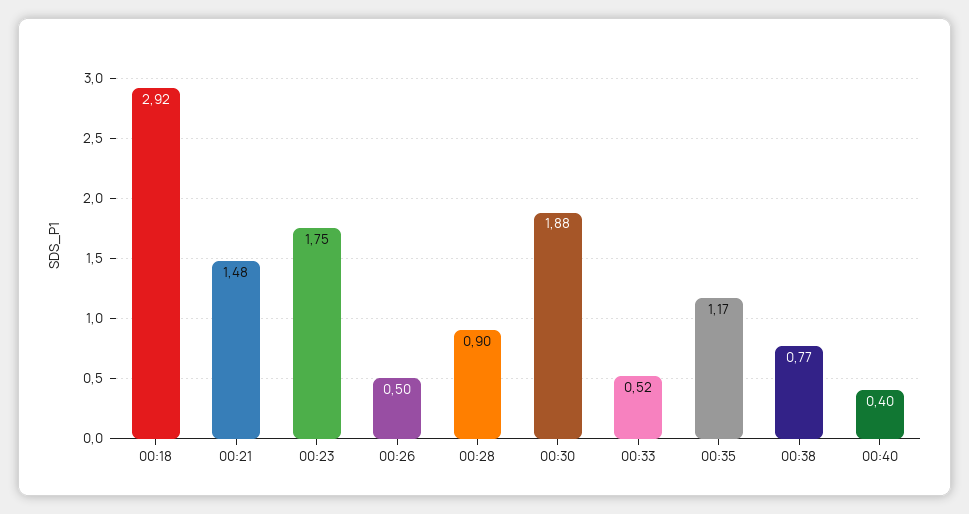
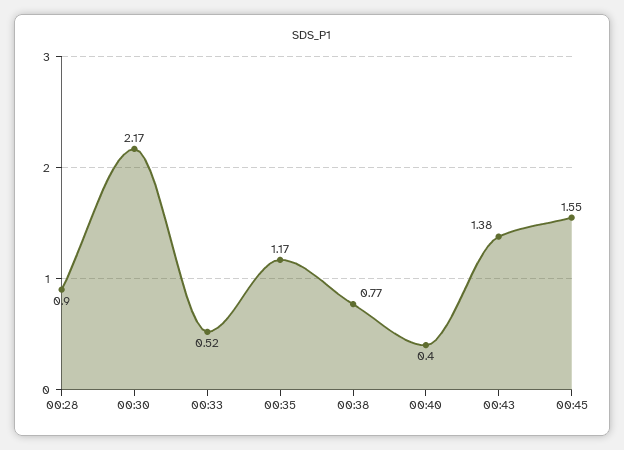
00:18: 2.92 -> none
00:21: 1.48 -> none
00:23: 1.75 -> none
00:26: 0.5 -> none
00:30: 1.88 -> 2.17
00:43: none -> 1.38
00:45: none -> 1.55

